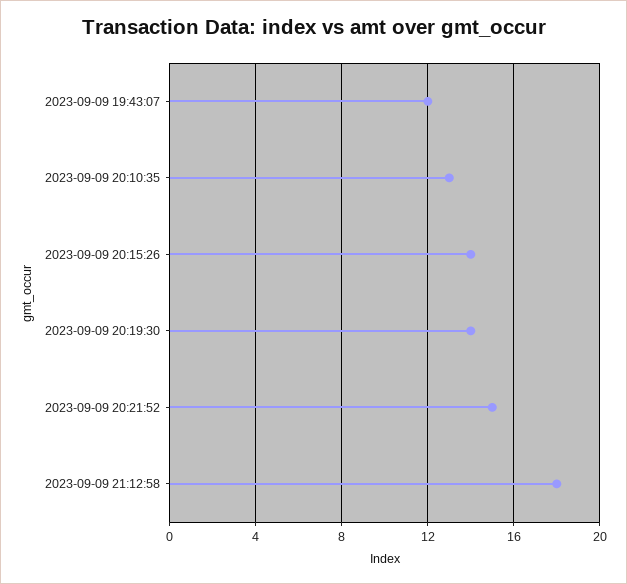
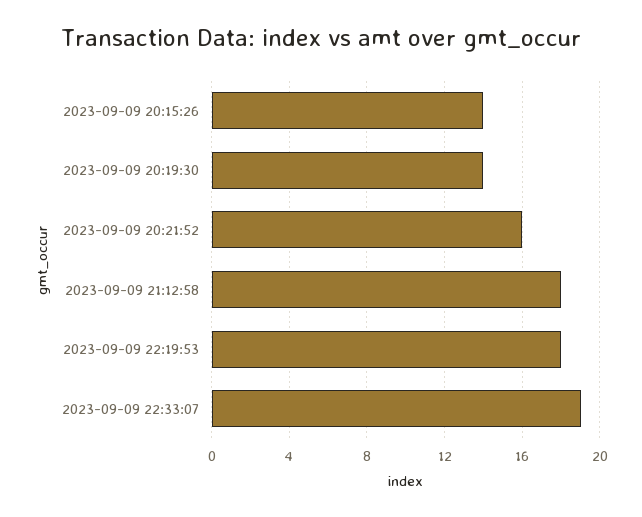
2023-09-09 19:43:07: 12 -> none
2023-09-09 20:10:35: 13 -> none
2023-09-09 20:21:52: 15 -> 16
2023-09-09 22:19:53: none -> 18
2023-09-09 22:33:07: none -> 19

